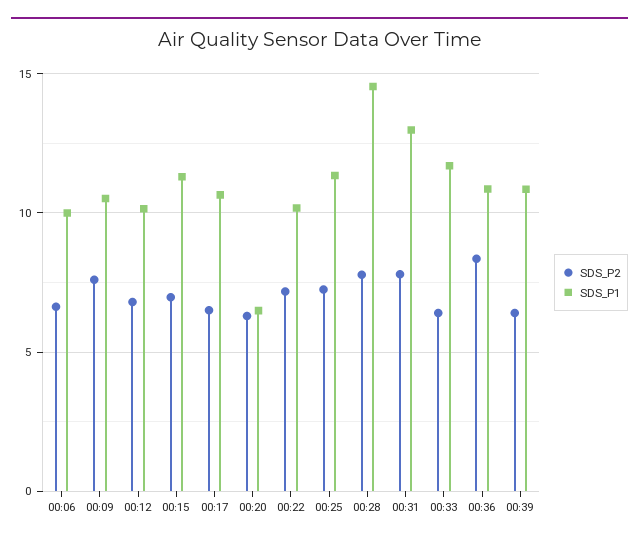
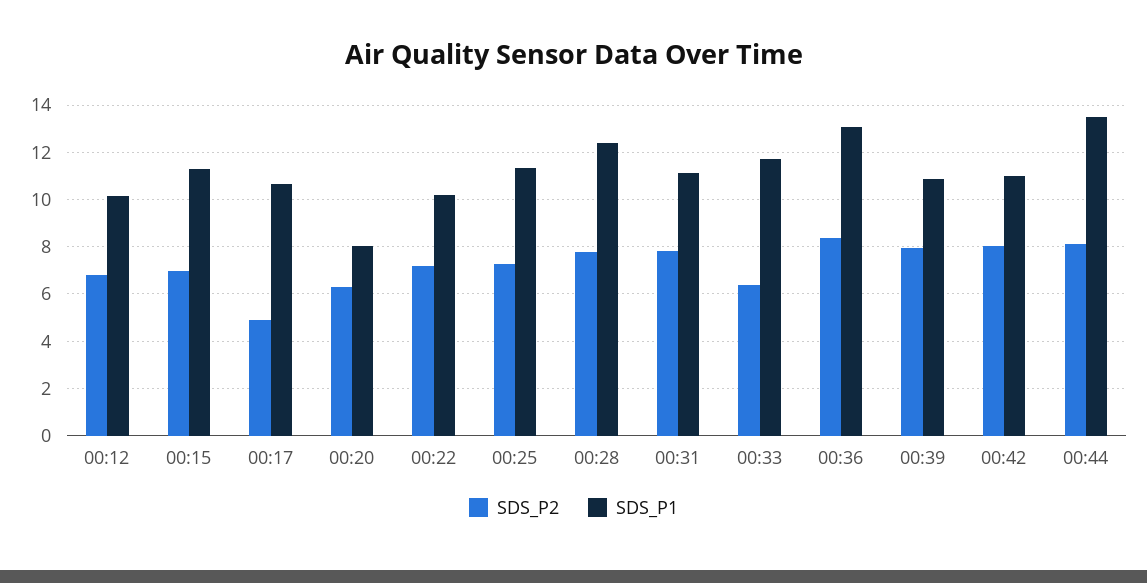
SDS_P2, 00:06: 6.5 -> none
SDS_P1, 00:06: 10 -> none
SDS_P2, 00:09: 7.5 -> none
SDS_P1, 00:09: 10.5 -> none
SDS_P2, 00:17: 6.5 -> 5
SDS_P1, 00:20: 6.5 -> 8
SDS_P1, 00:28: 14.5 -> 12.5
SDS_P1, 00:31: 13 -> 11
SDS_P1, 00:36: 11 -> 13
SDS_P2, 00:39: 6.5 -> 8
SDS_P2, 00:42: none -> 8
SDS_P1, 00:42: none -> 11
SDS_P2, 00:44: none -> 8
SDS_P1, 00:44: none -> 13.5

